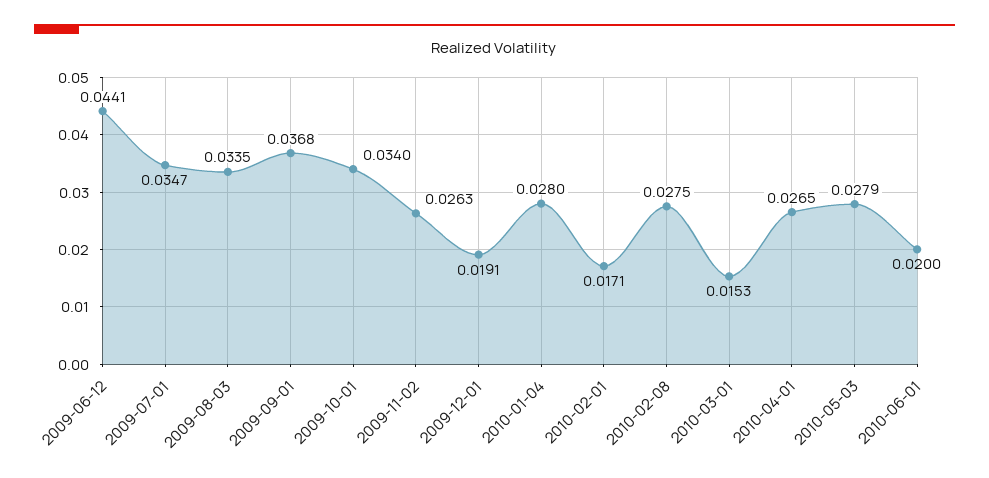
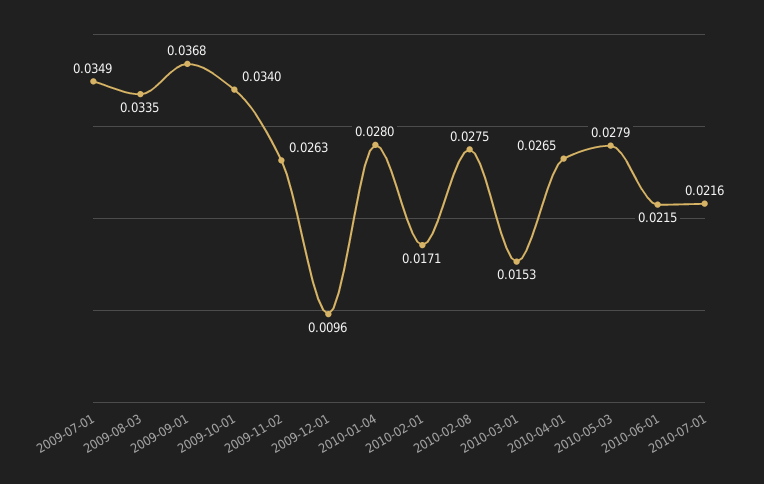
2009-06-12: 0.0441 -> none
2009-07-01: 0.0347 -> 0.0349
2009-12-01: 0.0191 -> 0.0096
2010-06-01: 0.02 -> 0.0215
2010-07-01: none -> 0.0216

